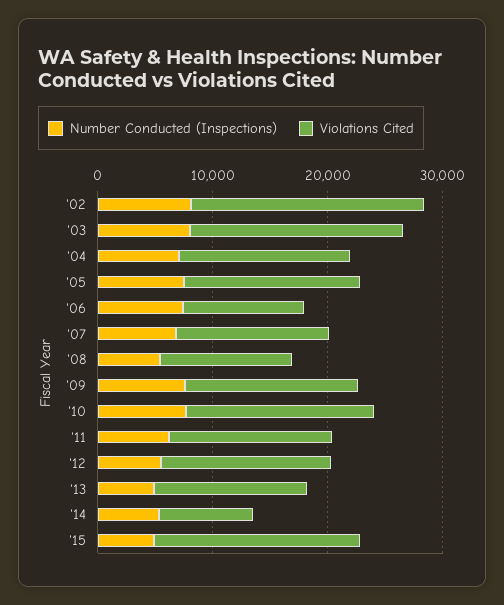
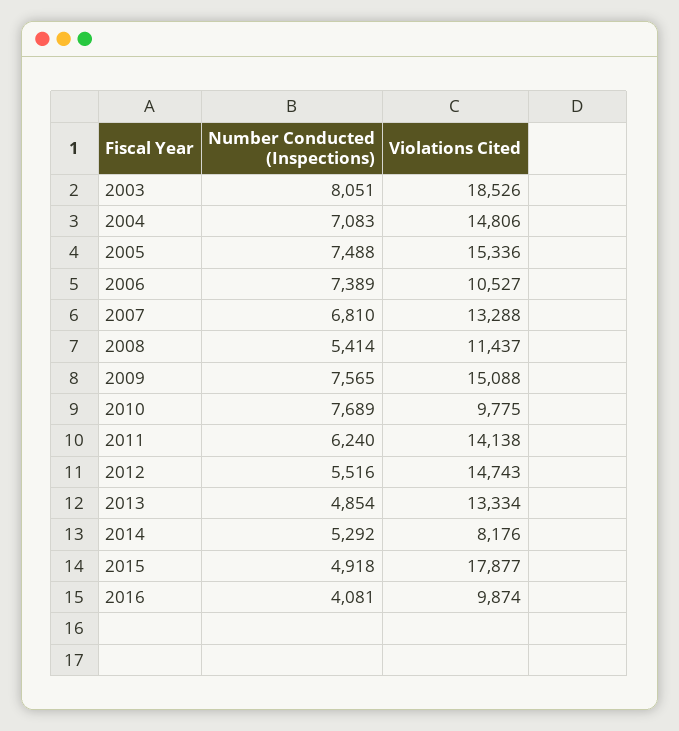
Number Conducted (Inspections), '02: 8000 -> none
Violations Cited, '02: 20000 -> none
Violations Cited, '10: 16000 -> 9775
Number Conducted (Inspections), 2016: none -> 4081
Violations Cited, 2016: none -> 9874

